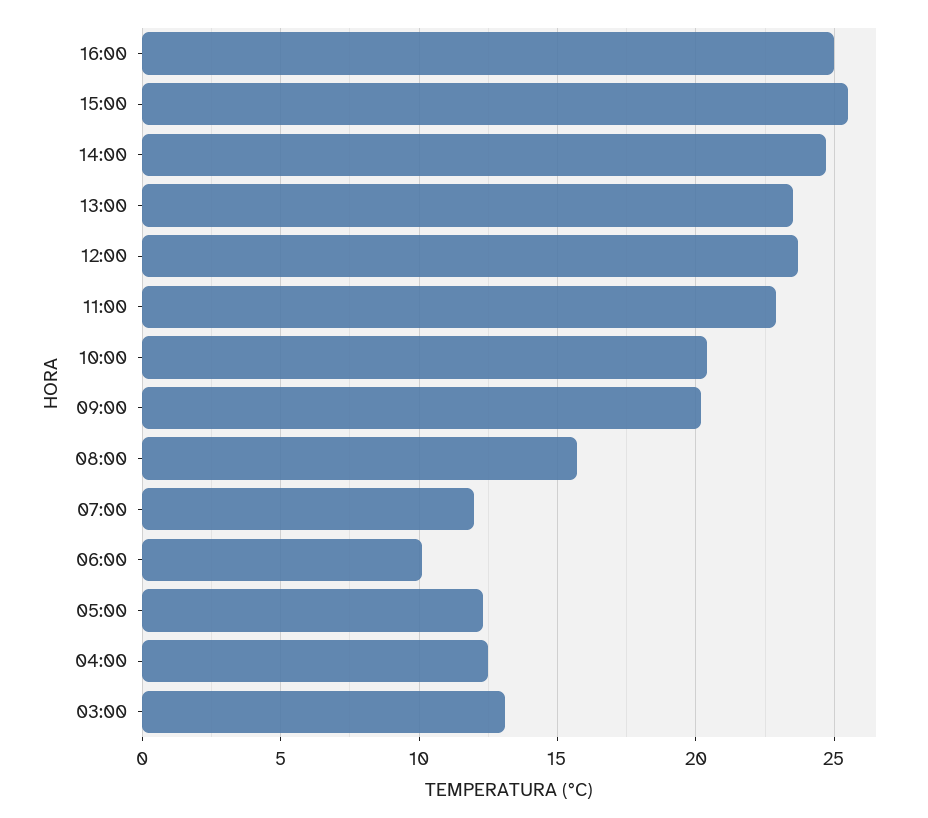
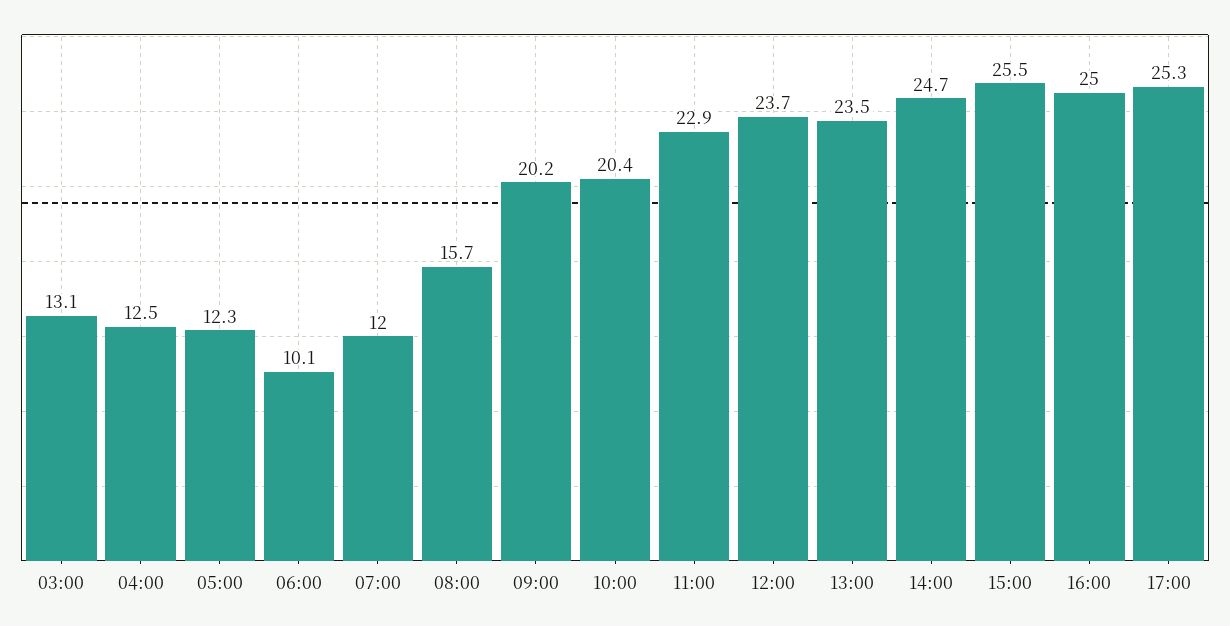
17:00: none -> 25.3

